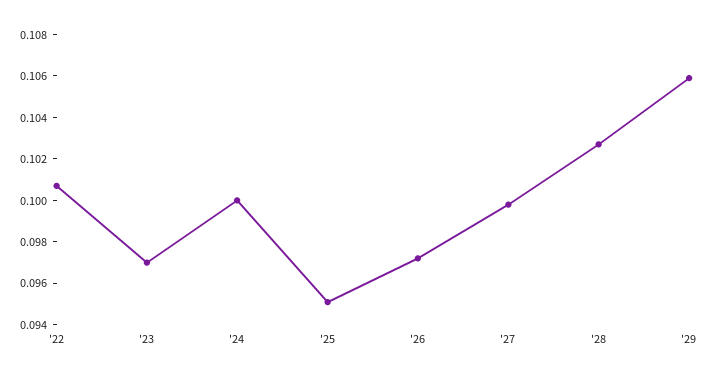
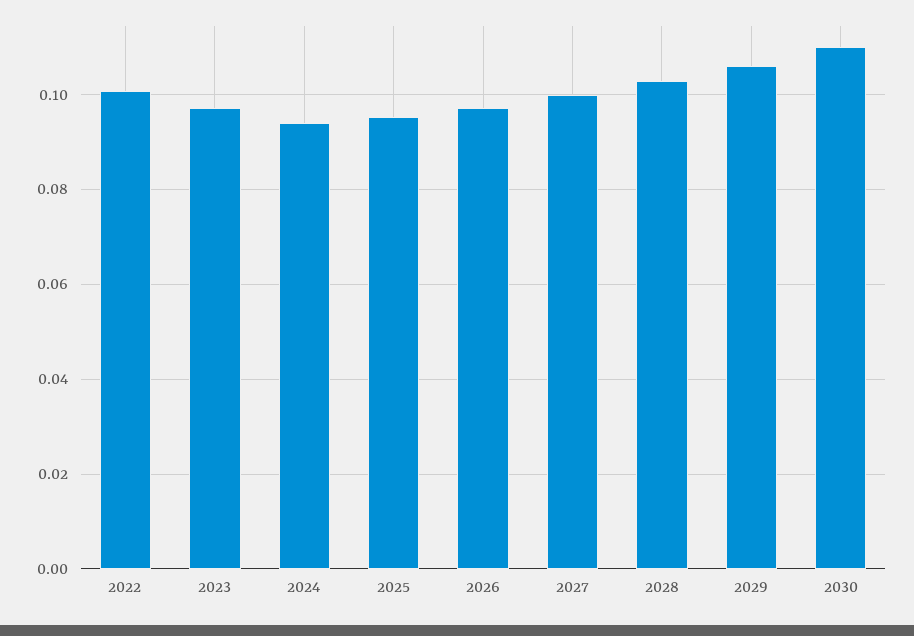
'24: 0.1 -> 0.094
2030: none -> 0.11

